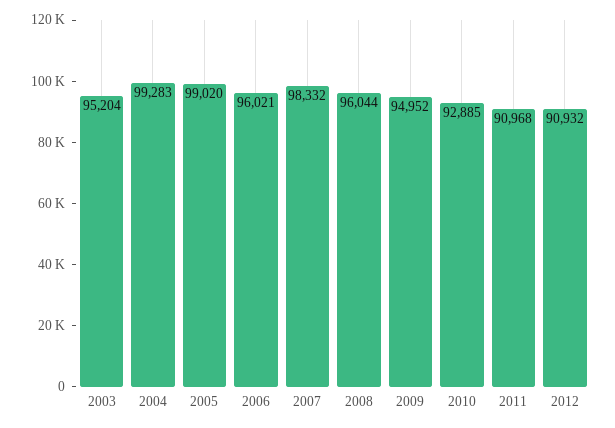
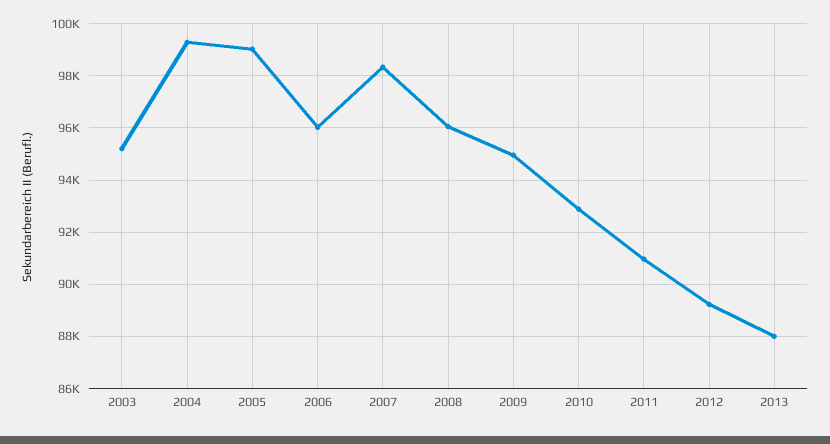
2012: 90932 -> 89250
2013: none -> 88000

